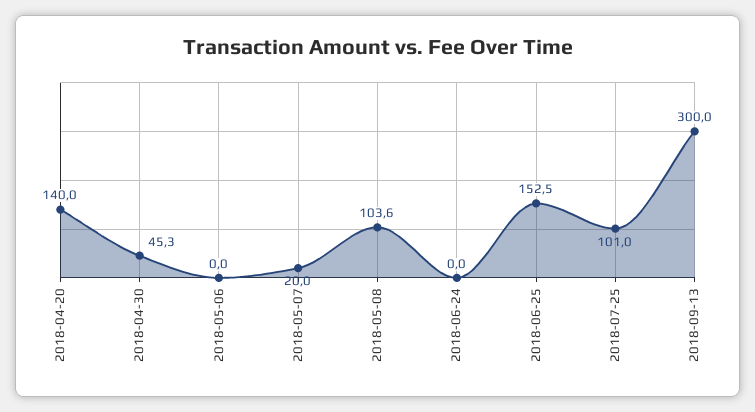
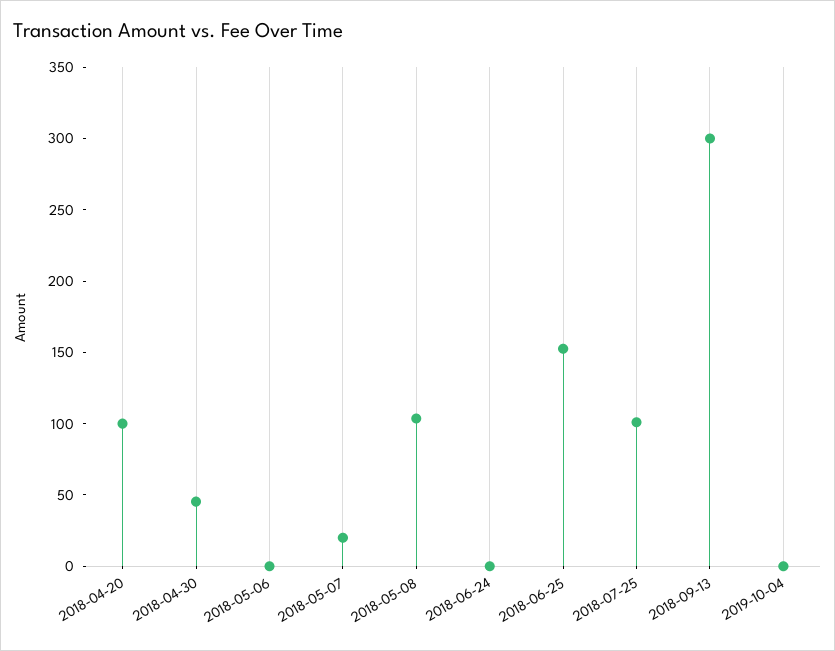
2018-04-20: 140 -> 100
2019-10-04: none -> 0

